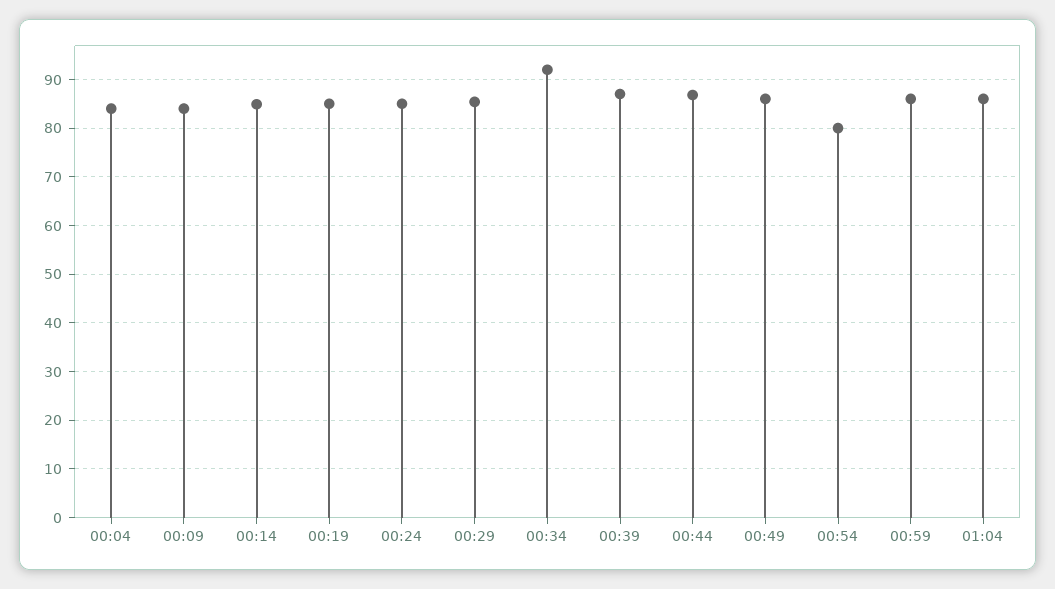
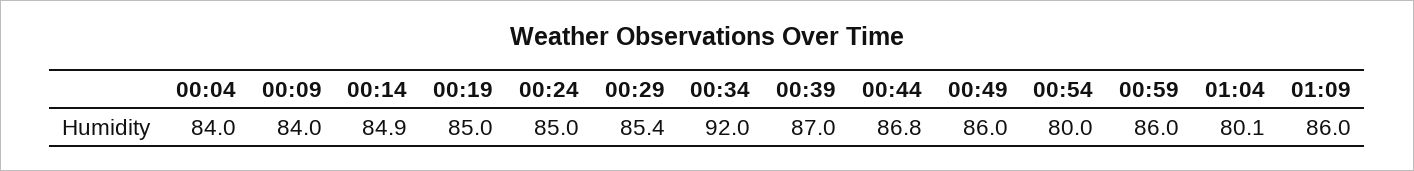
01:04: 86 -> 80.1
01:09: none -> 86

